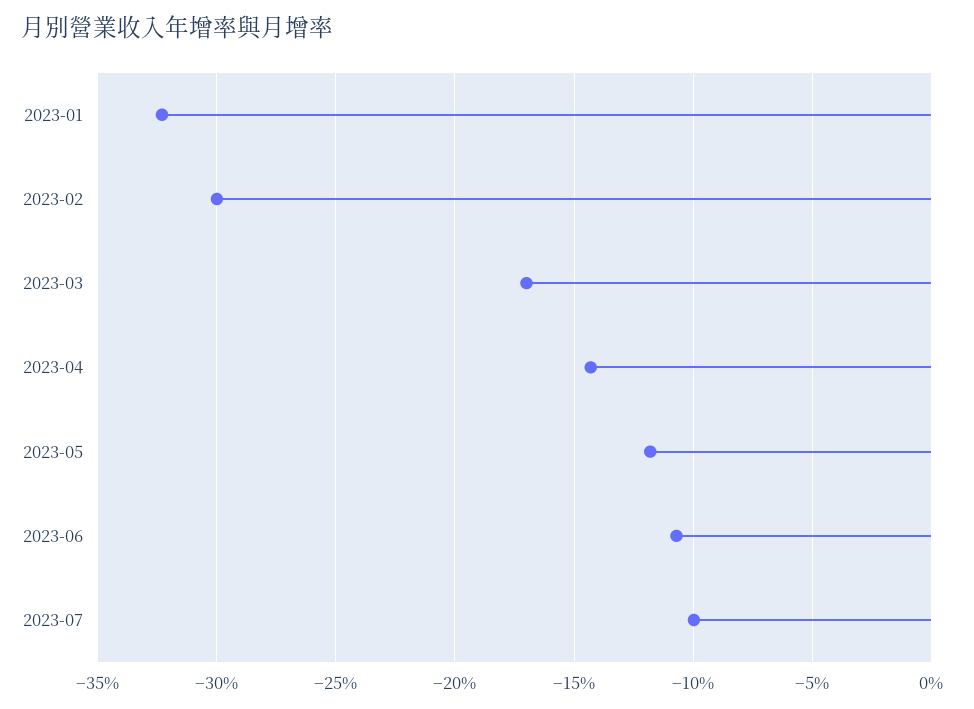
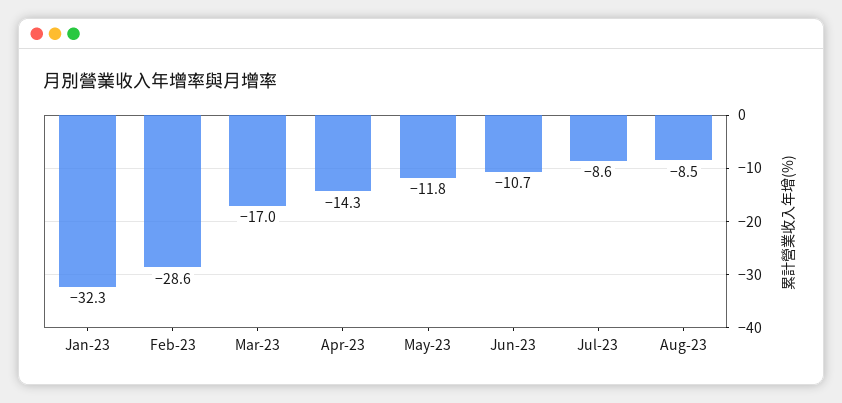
2023-02: -30 -> -28.6
2023-07: -10 -> -8.6
Aug-23: none -> -8.5

